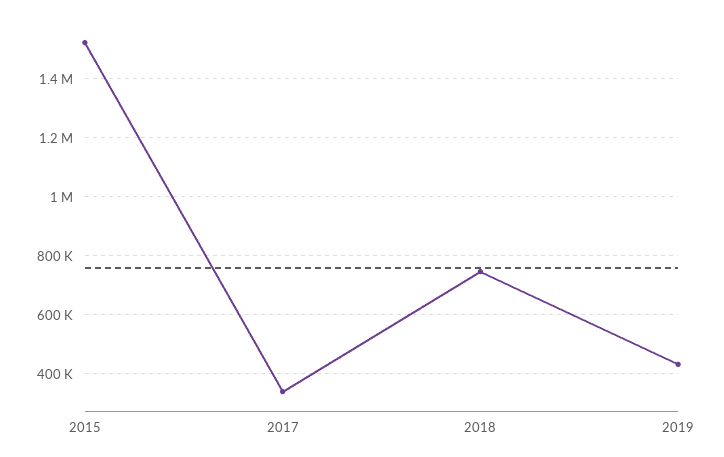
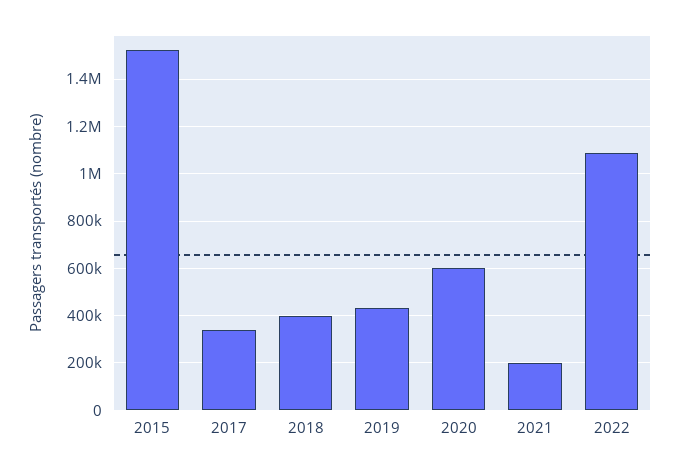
2018: 750000 -> 400000
2020: none -> 600000
2021: none -> 200000
2022: none -> 1100000

